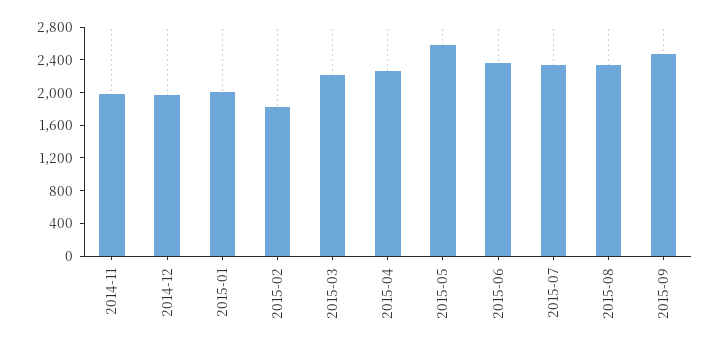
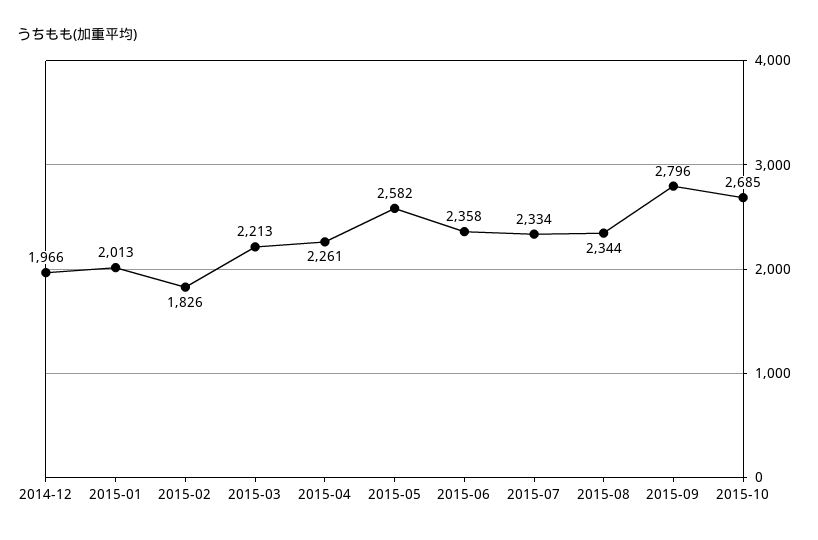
2014-11: 2000 -> none
2015-09: 2500 -> 2796
2015-10: none -> 2685

